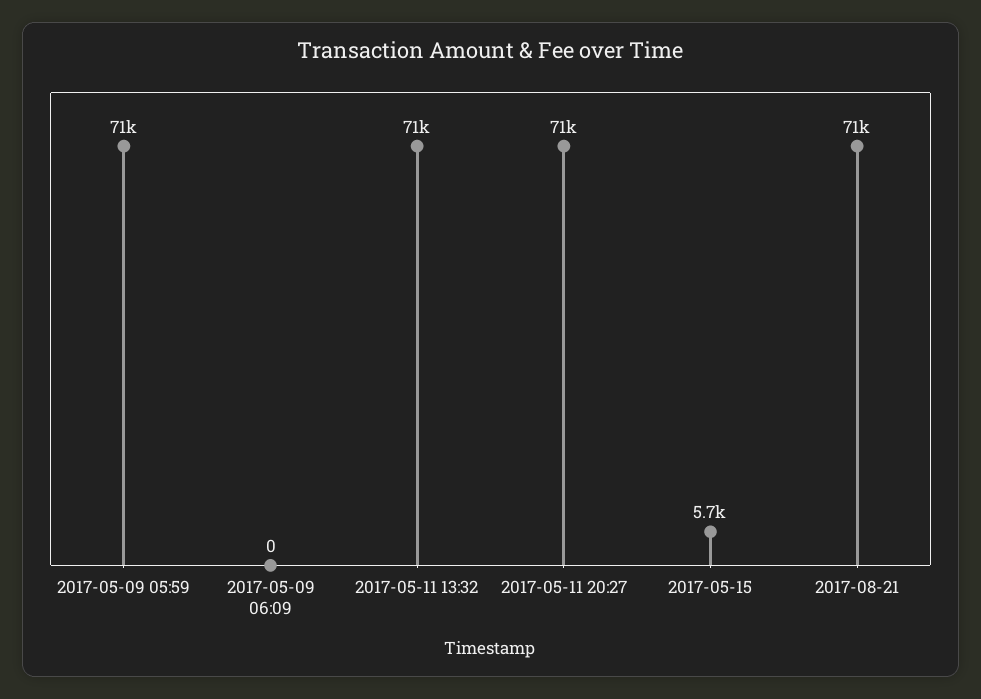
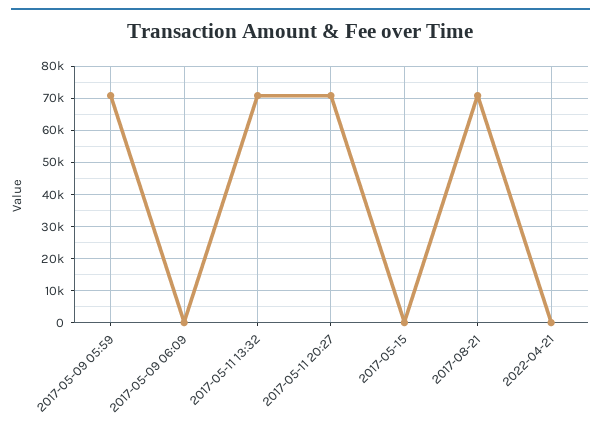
2017-05-15: 5700 -> 0
2022-04-21: none -> 0

